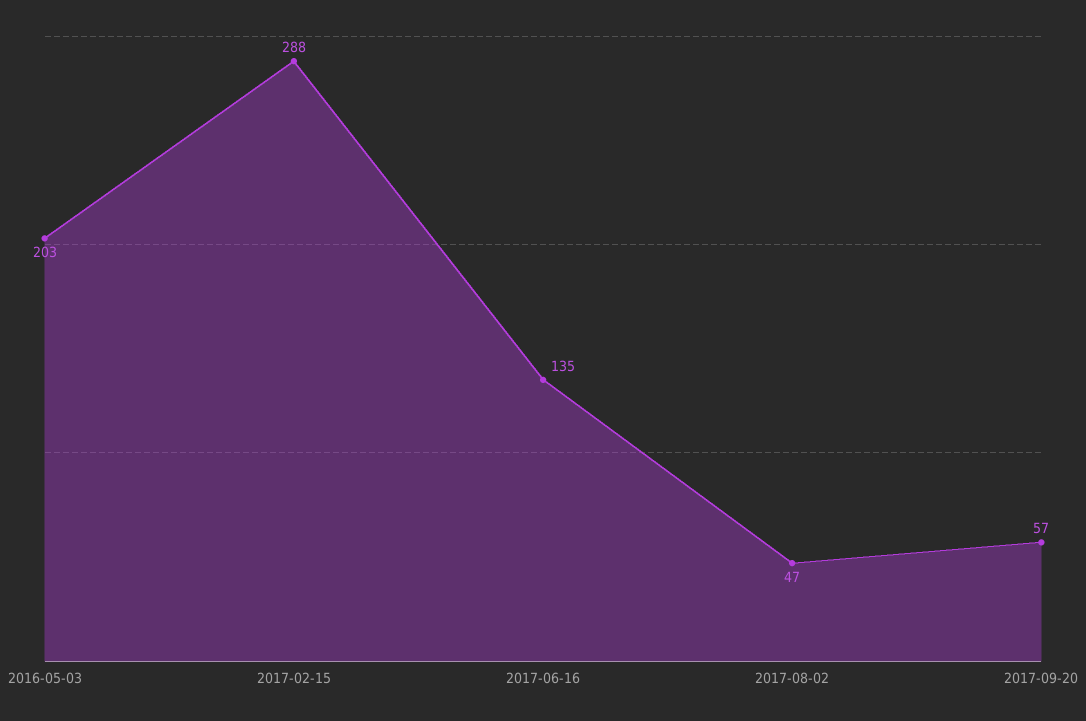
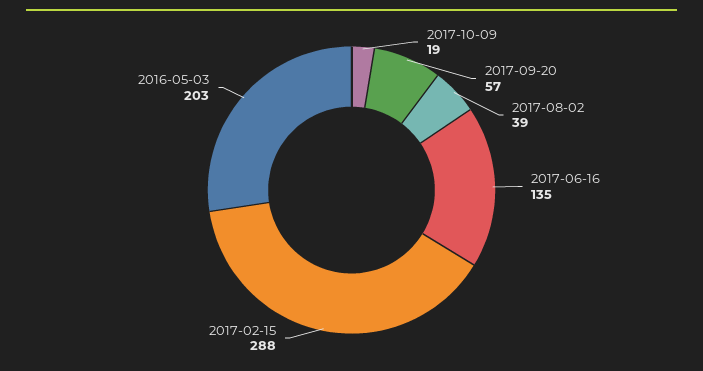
2017-08-02: 47 -> 39
2017-10-09: none -> 19

